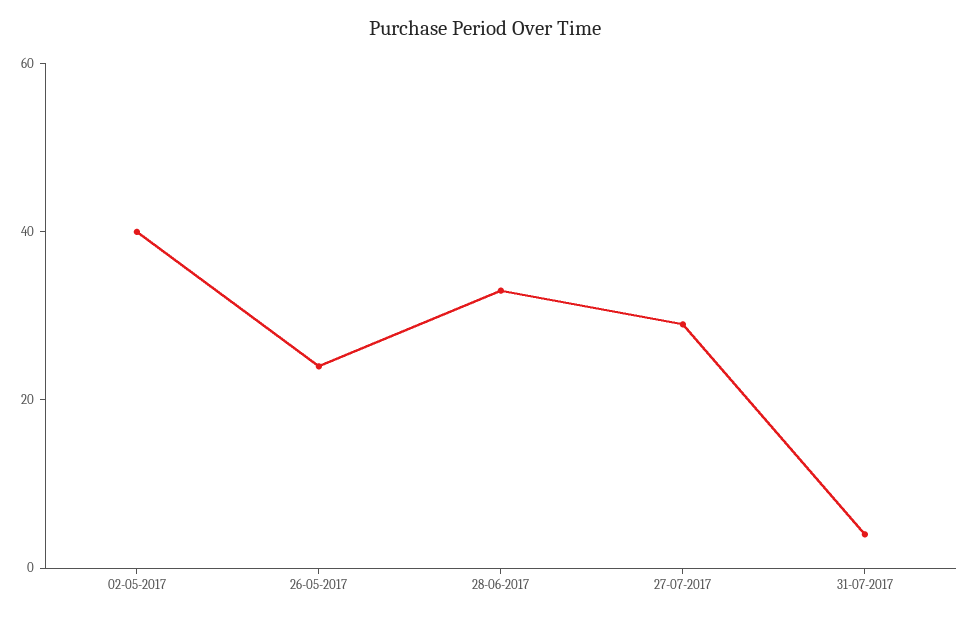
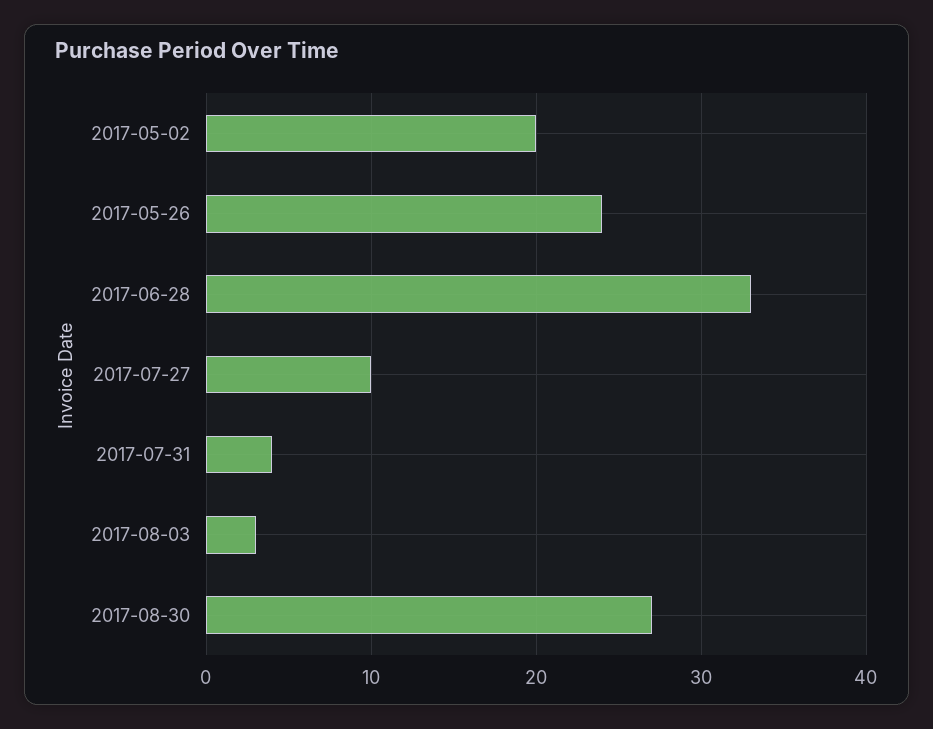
02-05-2017: 40 -> 20
27-07-2017: 30 -> 10
2017-08-03: none -> 3
2017-08-30: none -> 27

